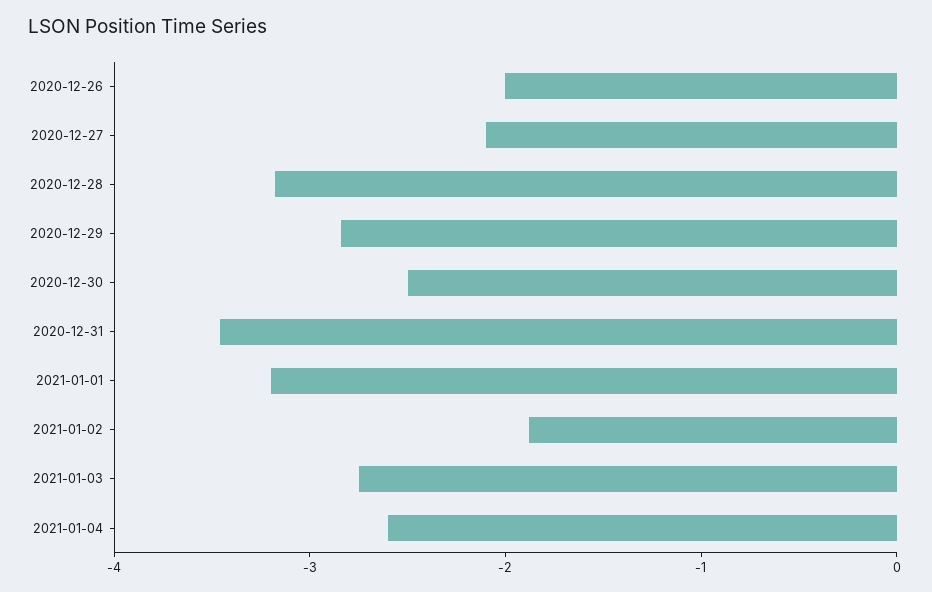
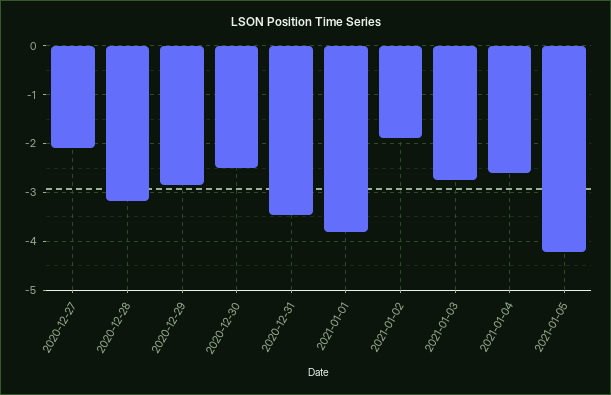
2020-12-26: -2 -> none
2021-01-01: -3.2 -> -3.8
2021-01-05: none -> -4.2

